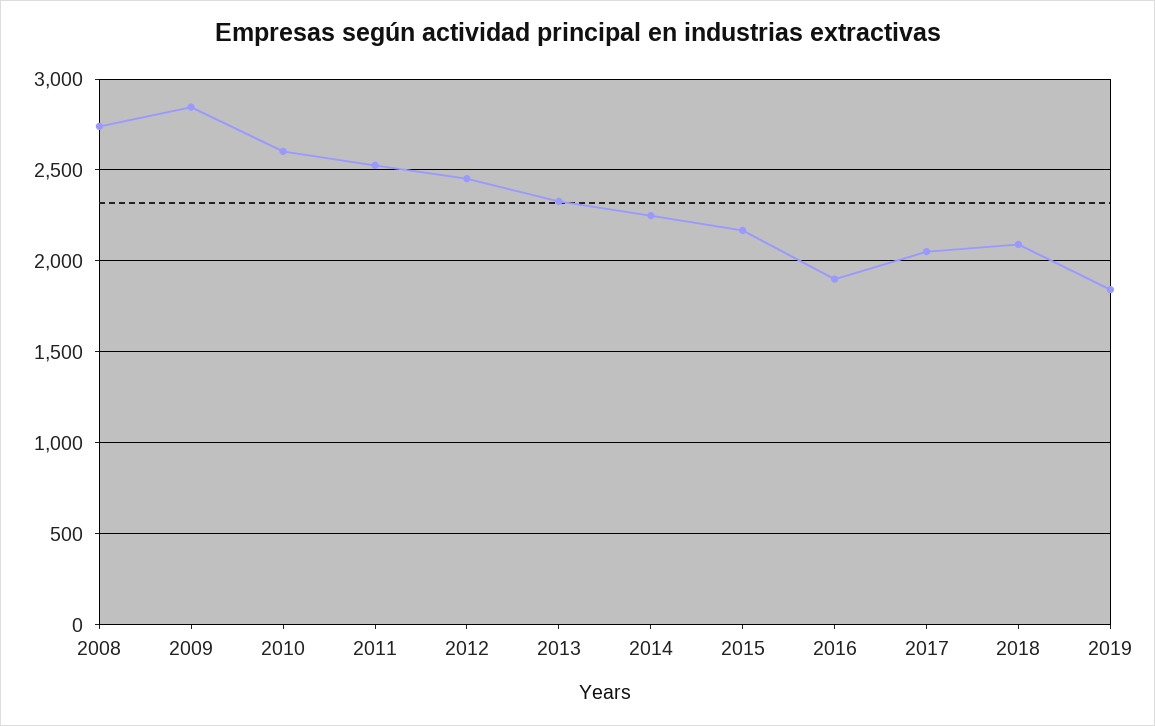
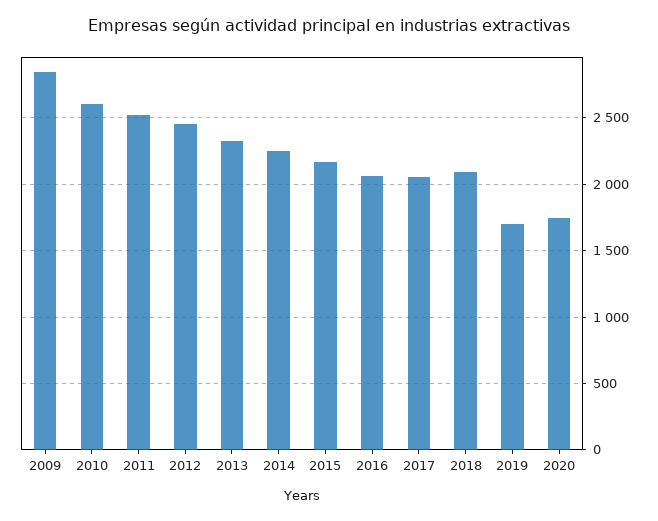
2008: 2750 -> none
2016: 1900 -> 2050
2019: 1850 -> 1700
2020: none -> 1750

